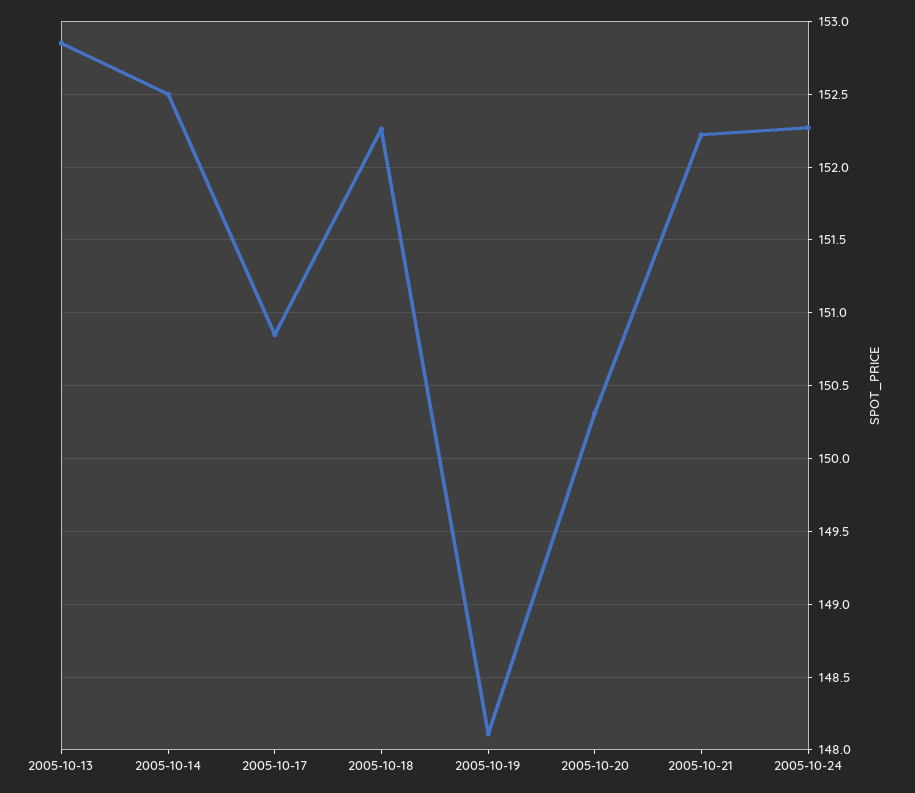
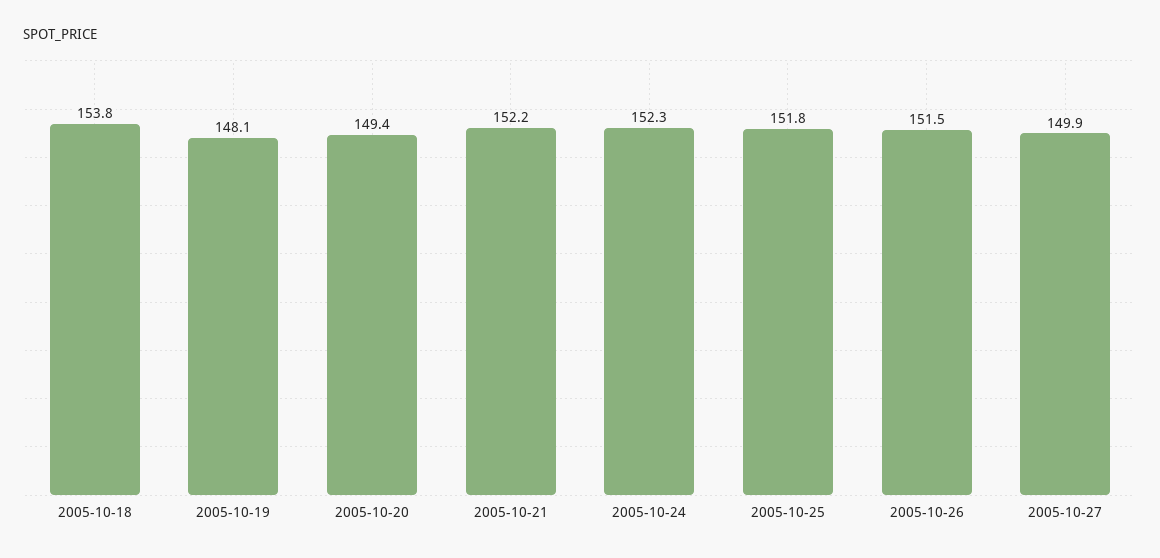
2005-10-13: 152.85 -> none
2005-10-14: 152.5 -> none
2005-10-17: 150.85 -> none
2005-10-18: 152.25 -> 153.8
2005-10-20: 150.3 -> 149.4
2005-10-25: none -> 151.8
2005-10-26: none -> 151.5
2005-10-27: none -> 149.9

